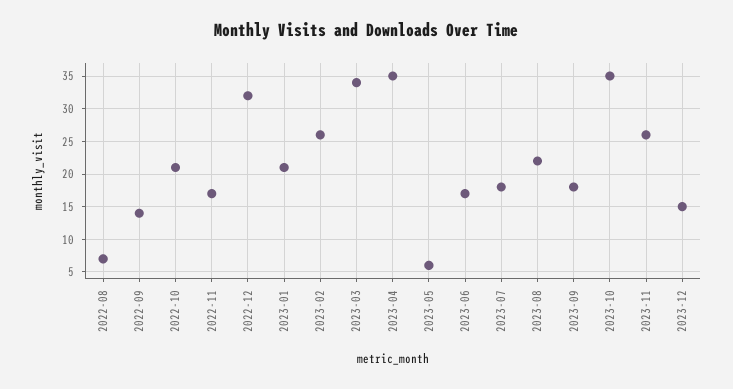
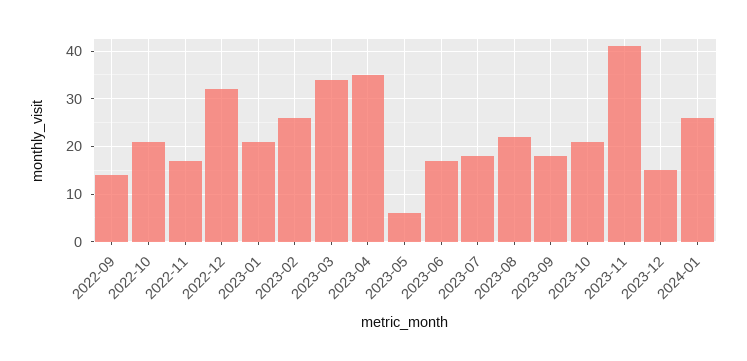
2022-08: 7 -> none
2023-10: 35 -> 20
2023-11: 26 -> 40
2024-01: none -> 25

